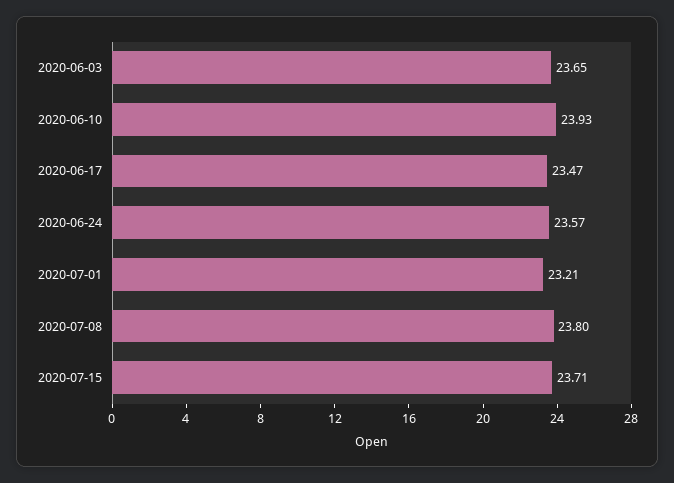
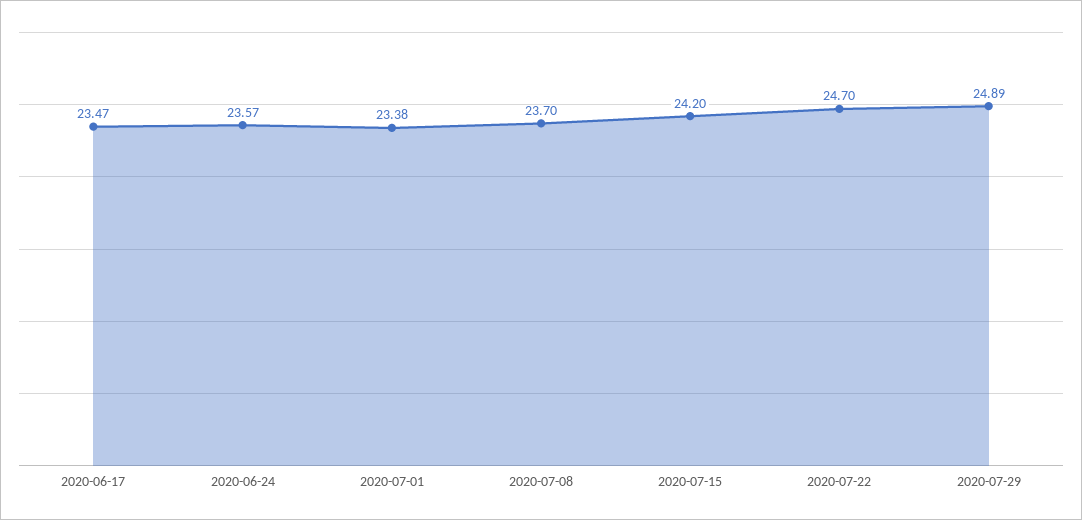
2020-06-03: 23.65 -> none
2020-06-10: 23.93 -> none
2020-07-01: 23.21 -> 23.38
2020-07-08: 23.8 -> 23.7
2020-07-15: 23.71 -> 24.2
2020-07-22: none -> 24.7
2020-07-29: none -> 24.89

